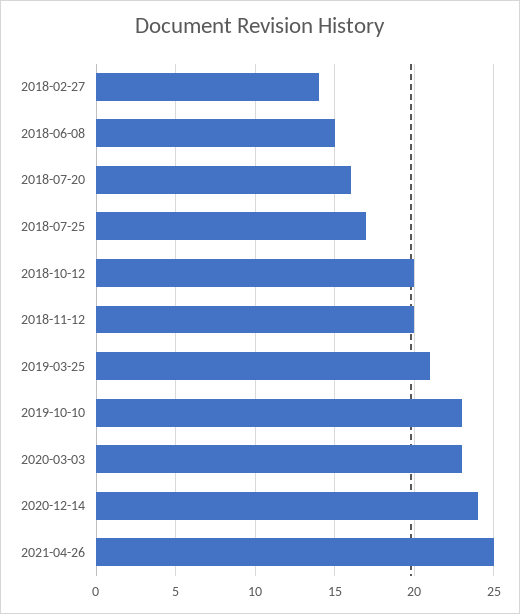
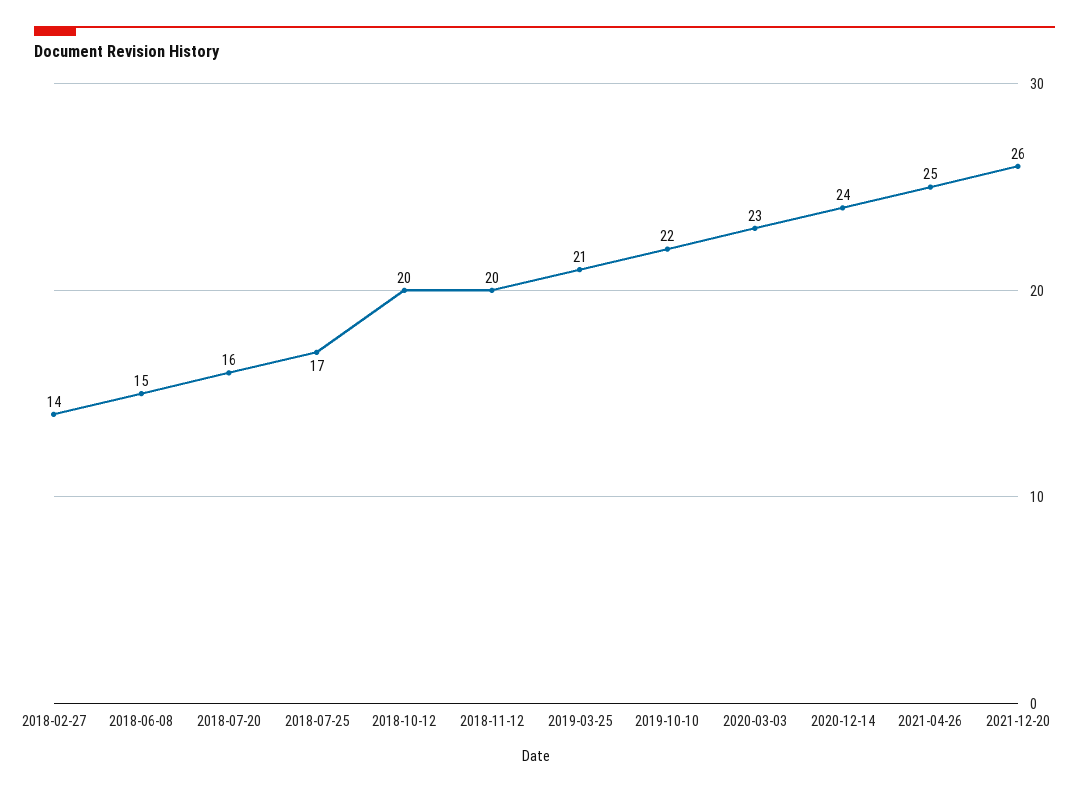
2019-10-10: 23 -> 22
2021-12-20: none -> 26

